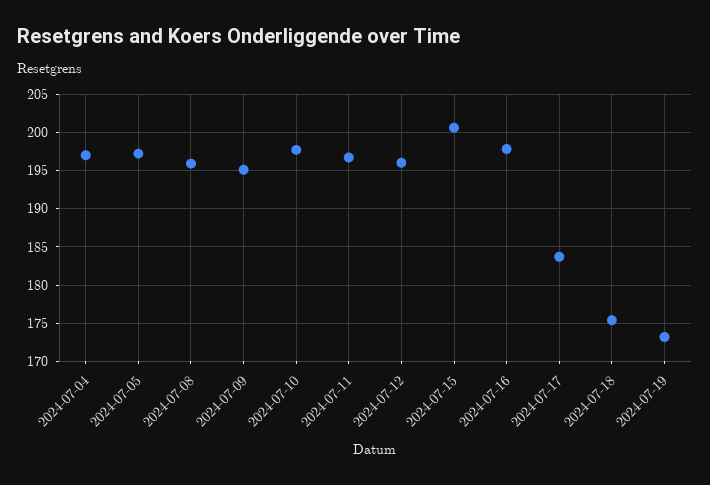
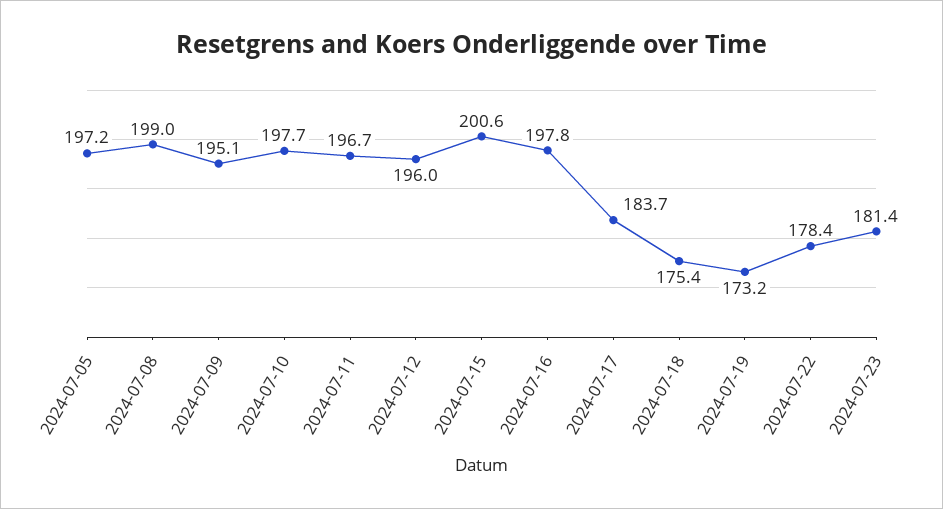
2024-07-04: 197 -> none
2024-07-08: 196 -> 199
2024-07-22: none -> 178.4
2024-07-23: none -> 181.4

